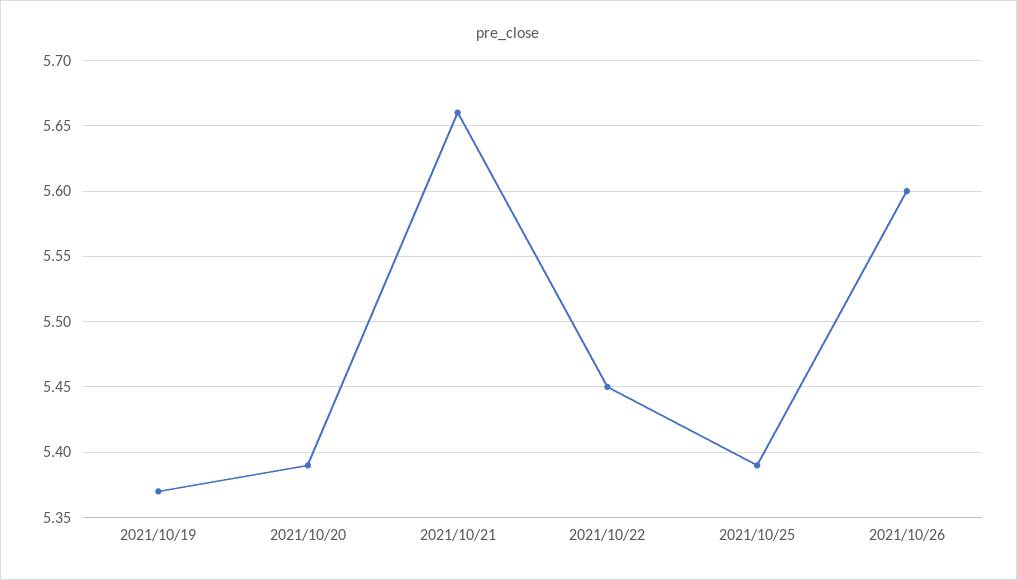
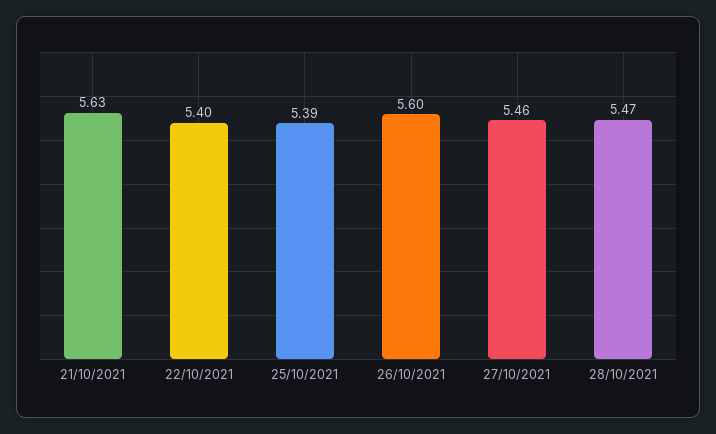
2021/10/19: 5.37 -> none
2021/10/20: 5.39 -> none
2021/10/21: 5.66 -> 5.63
2021/10/22: 5.45 -> 5.4
27/10/2021: none -> 5.46
28/10/2021: none -> 5.47

